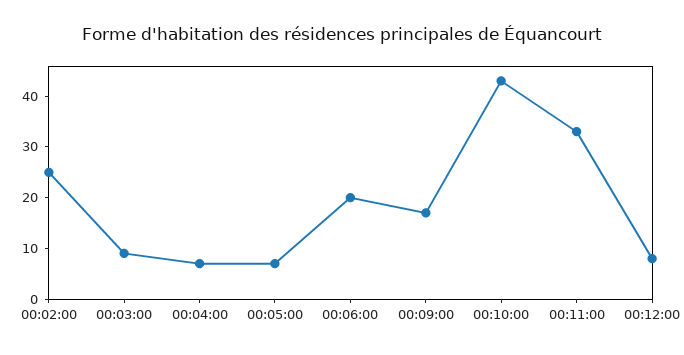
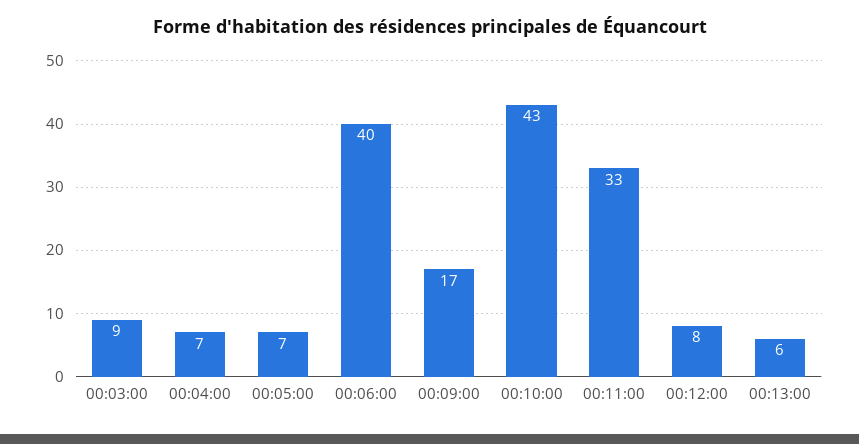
00:02:00: 25 -> none
00:06:00: 20 -> 40
00:13:00: none -> 6

